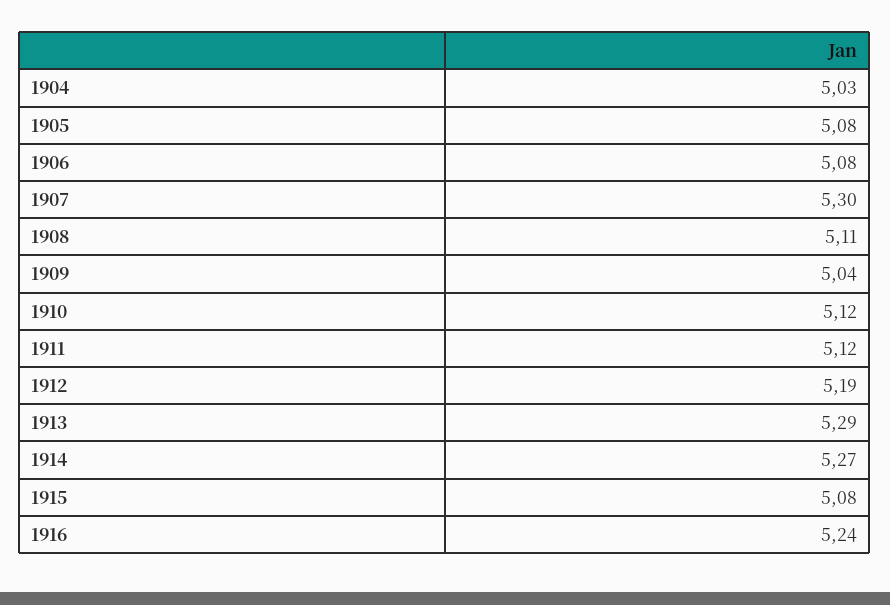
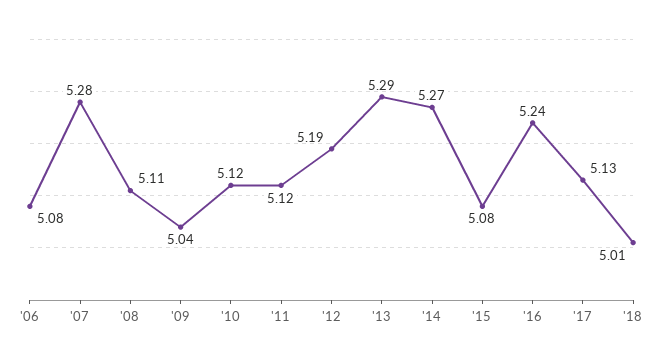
1904: 5.03 -> none
1905: 5.08 -> none
1907: 5.3 -> 5.28
'17: none -> 5.13
'18: none -> 5.01

